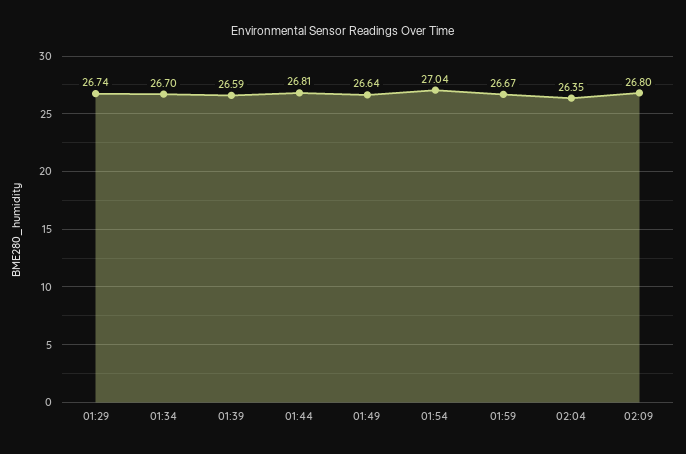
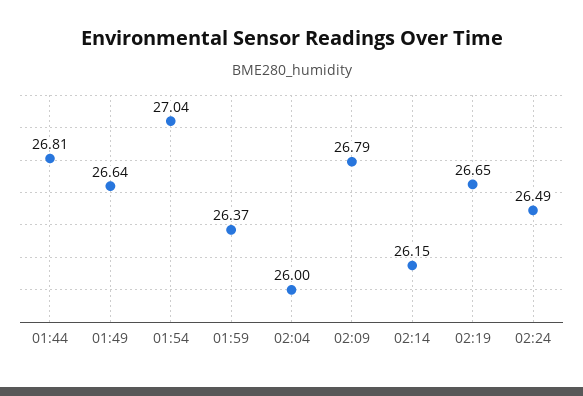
01:29: 26.74 -> none
01:34: 26.7 -> none
01:39: 26.59 -> none
01:59: 26.67 -> 26.37
02:04: 26.35 -> 26
02:09: 26.8 -> 26.79
02:14: none -> 26.15
02:19: none -> 26.65
02:24: none -> 26.49

